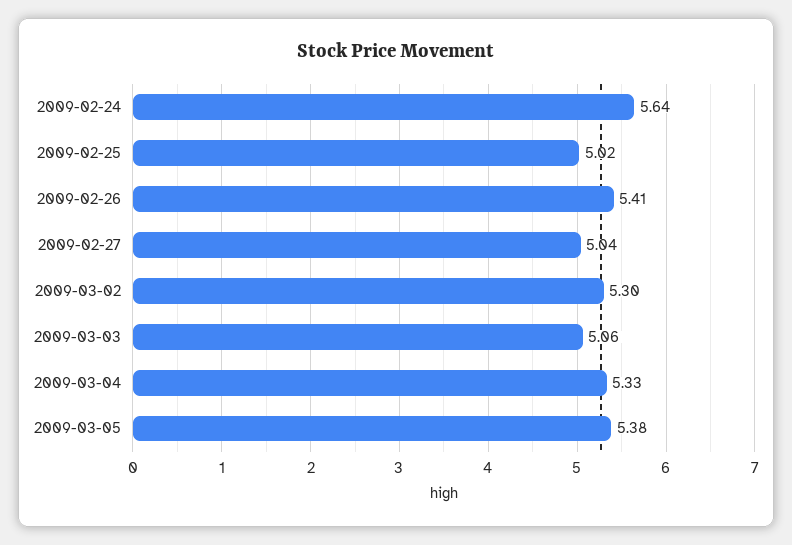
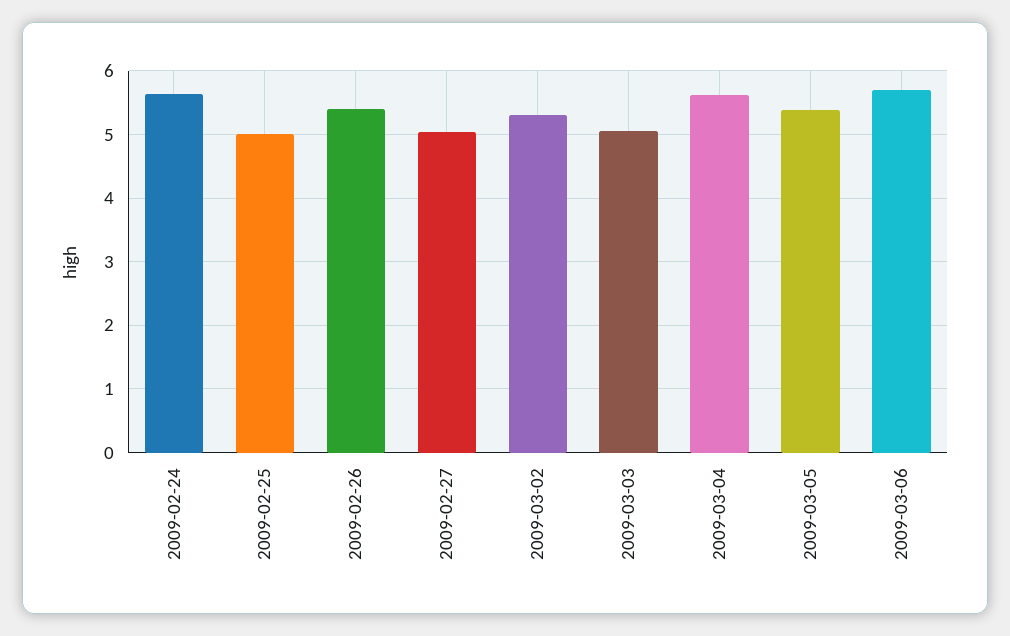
2009-03-04: 5.33 -> 5.6
2009-03-06: none -> 5.7

